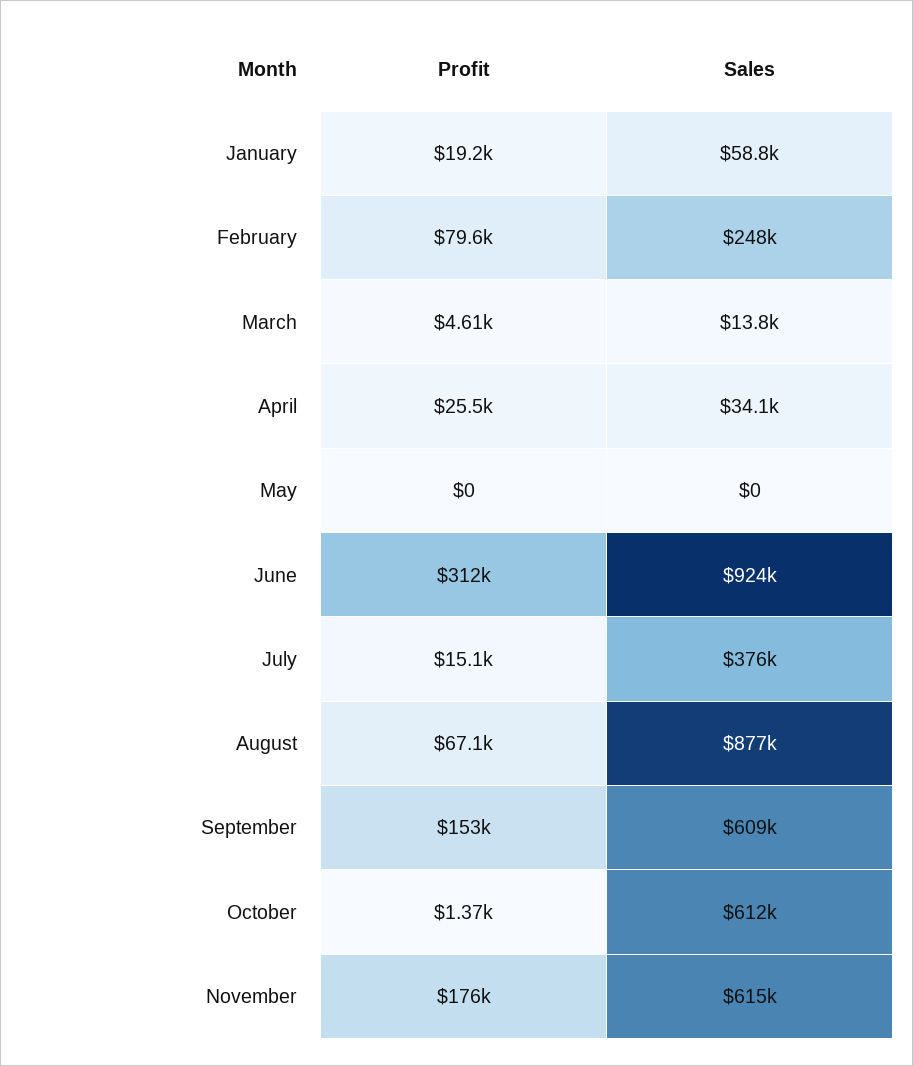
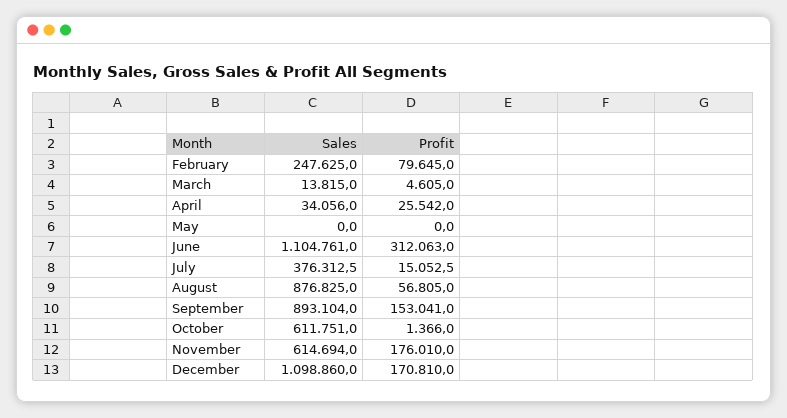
Profit, January: 19200 -> none
Sales, January: 58800 -> none
Sales, June: 924000 -> 1104761
Profit, August: 67100 -> 56805
Sales, September: 609000 -> 893104
Sales, December: none -> 1098860
Profit, December: none -> 170810

